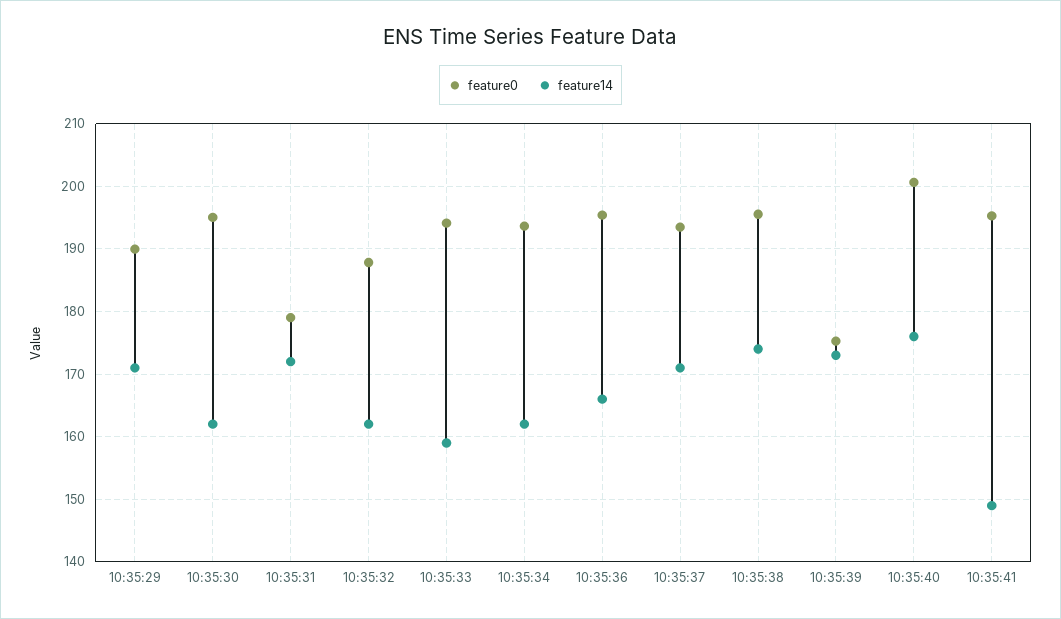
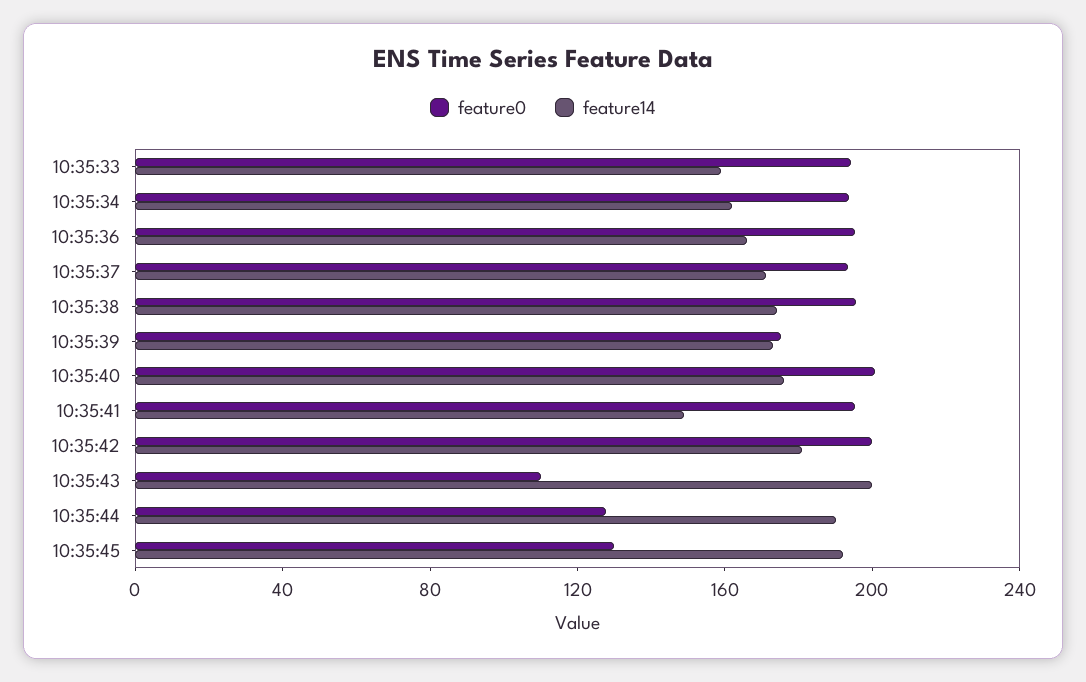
feature0, 10:35:29: 190 -> none
feature14, 10:35:29: 171 -> none
feature0, 10:35:30: 195 -> none
feature14, 10:35:30: 162 -> none
feature0, 10:35:31: 179 -> none
feature14, 10:35:31: 172 -> none
feature0, 10:35:32: 188 -> none
feature14, 10:35:32: 162 -> none
feature0, 10:35:42: none -> 200
feature14, 10:35:42: none -> 180
feature0, 10:35:43: none -> 110
feature14, 10:35:43: none -> 200
feature0, 10:35:44: none -> 130
feature14, 10:35:44: none -> 190
feature0, 10:35:45: none -> 130
feature14, 10:35:45: none -> 190

